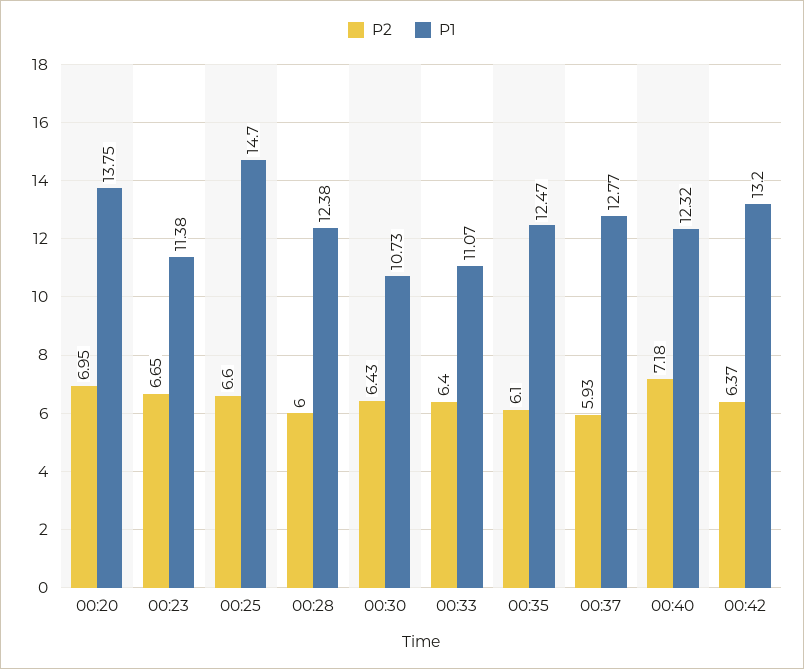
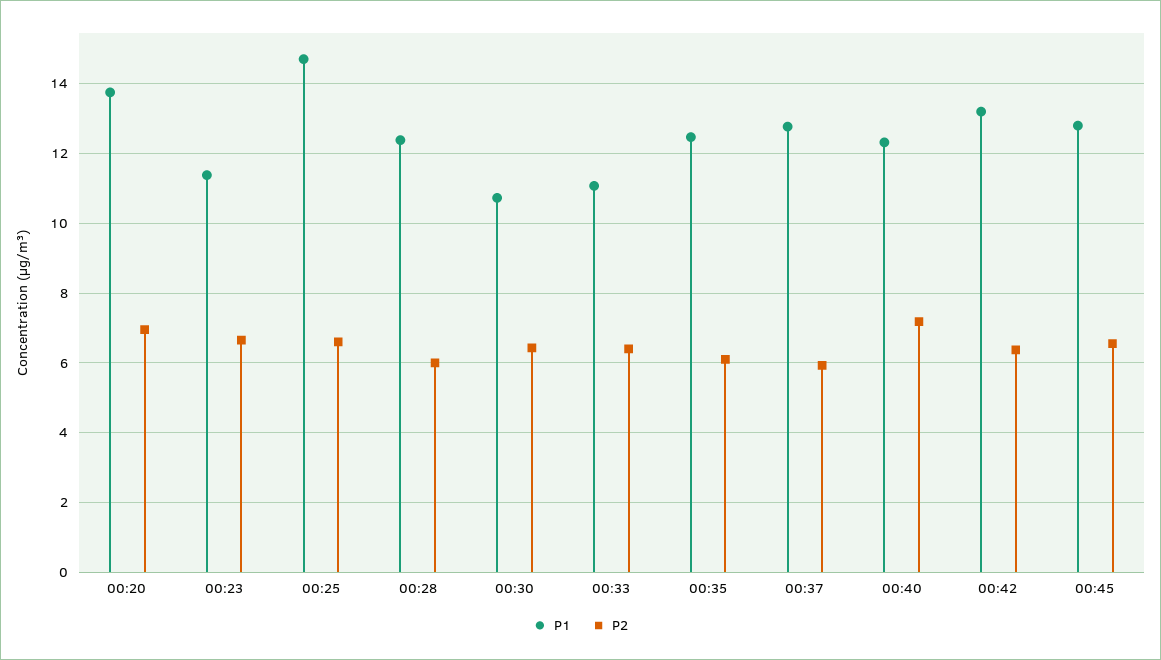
P1, 00:45: none -> 12.8
P2, 00:45: none -> 6.6

